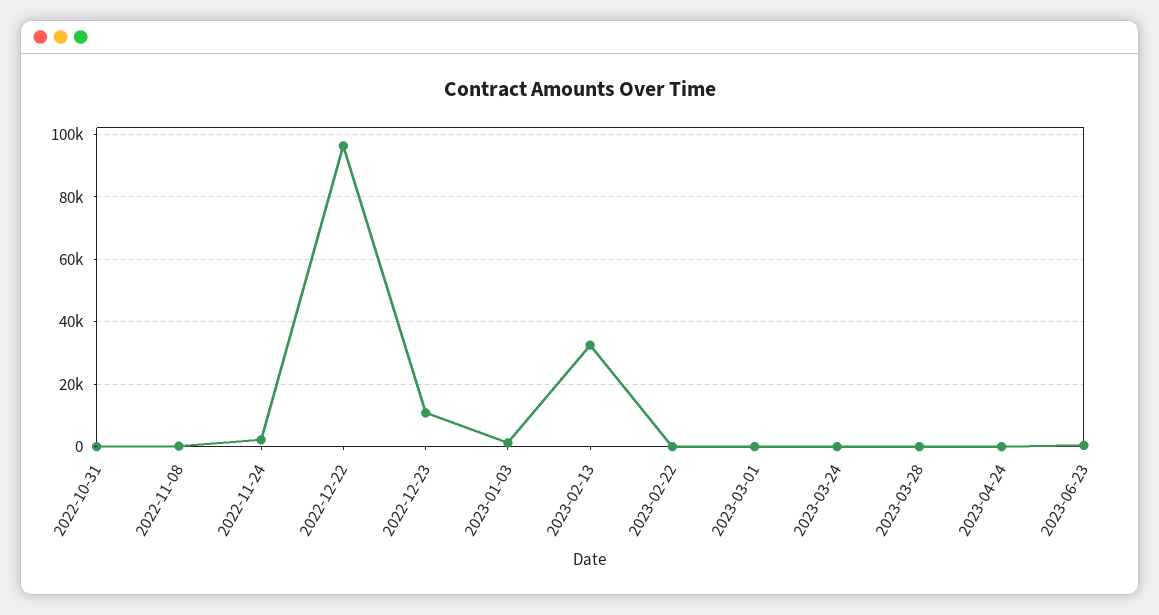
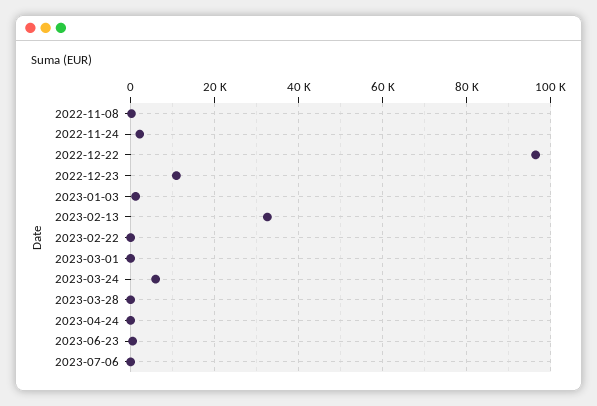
2022-10-31: 0 -> none
2023-03-24: 0 -> 6000
2023-07-06: none -> 0

